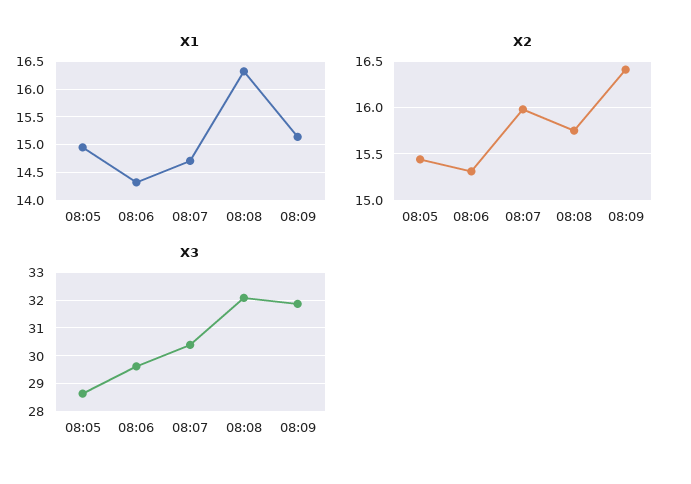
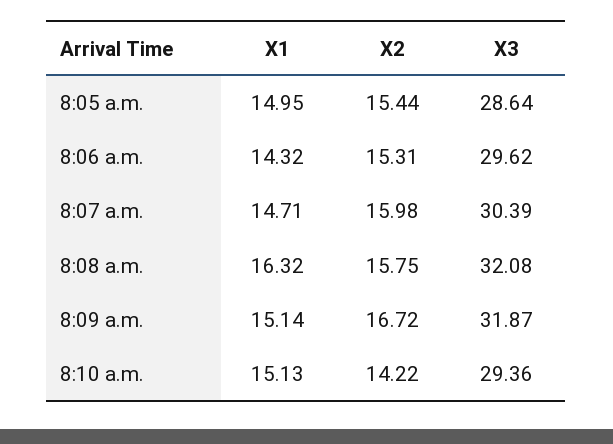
X2, 08:09: 16.4 -> 16.72
X1, 8:10 a.m.: none -> 15.13
X2, 8:10 a.m.: none -> 14.22
X3, 8:10 a.m.: none -> 29.36

